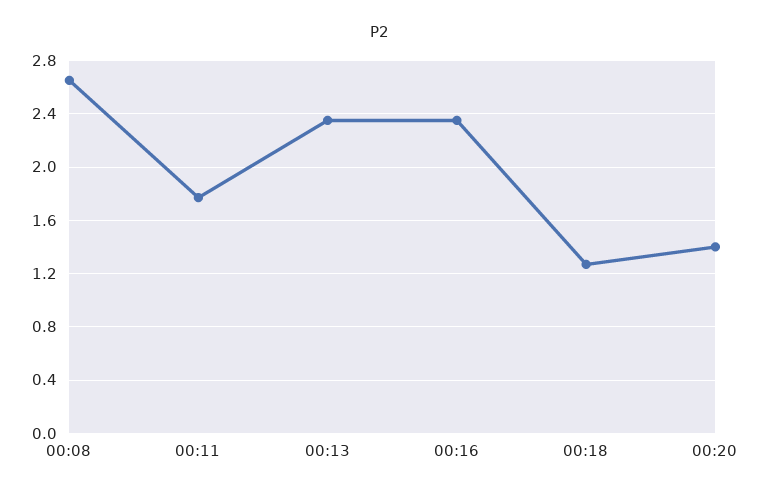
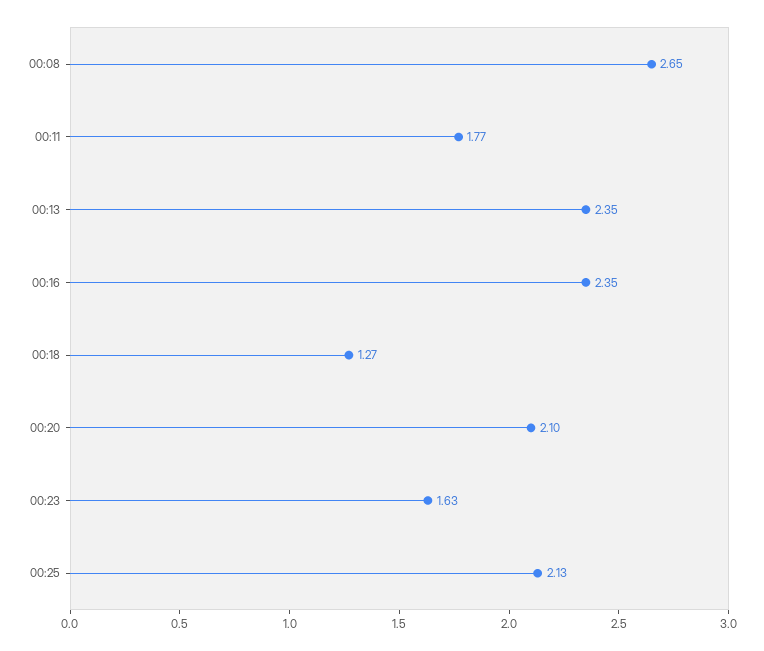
00:20: 1.4 -> 2.1
00:23: none -> 1.63
00:25: none -> 2.13

